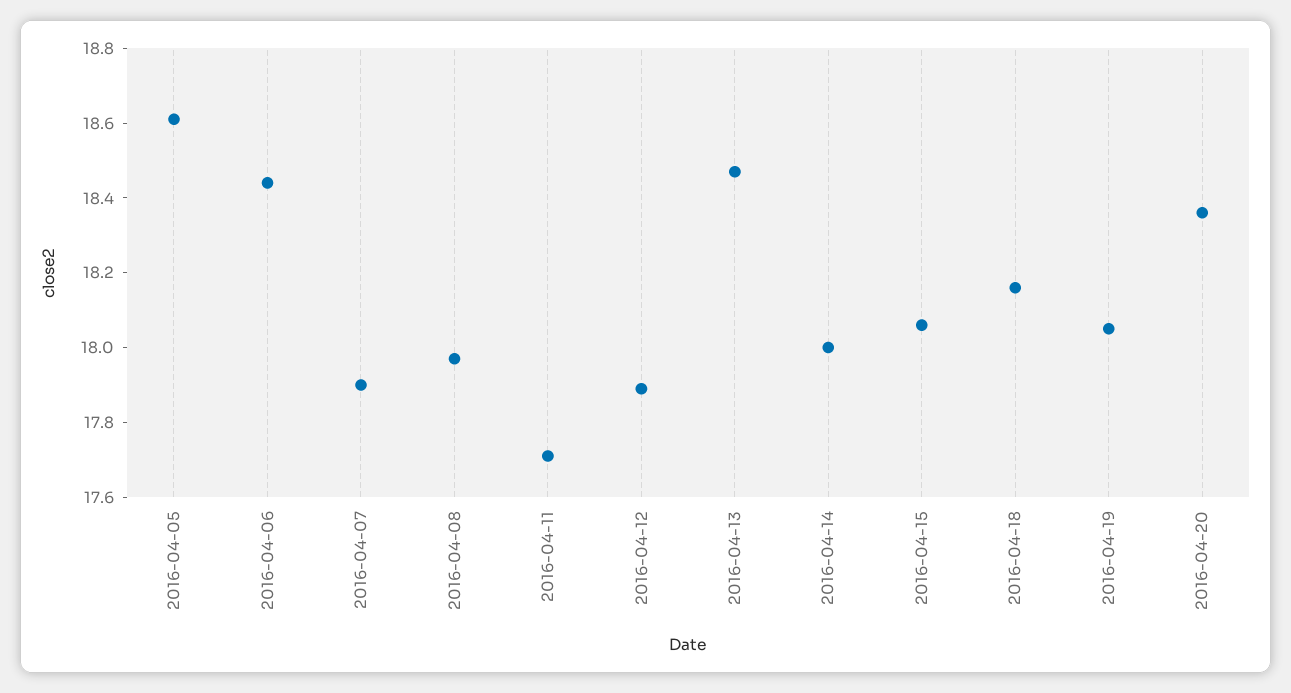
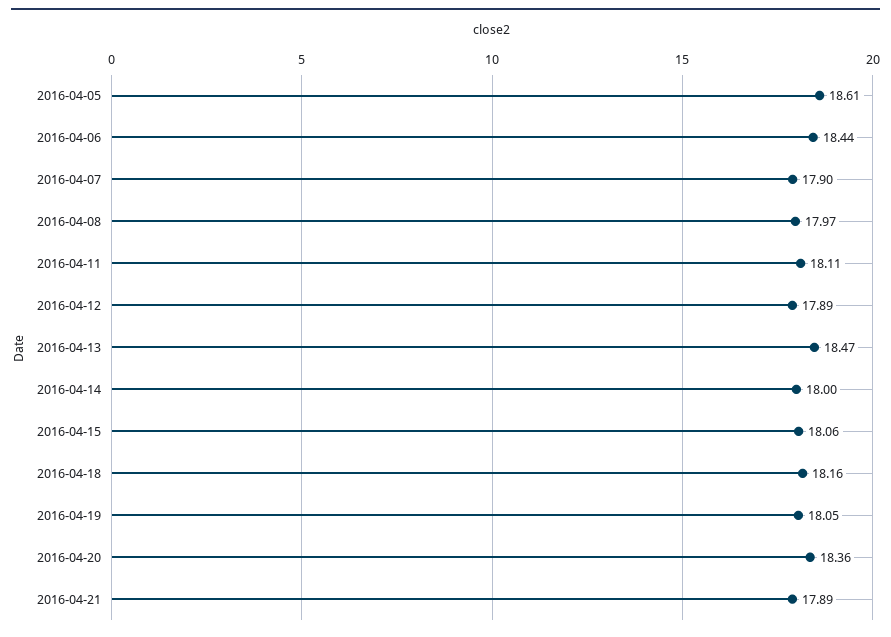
2016-04-11: 17.7 -> 18.11
2016-04-21: none -> 17.89

